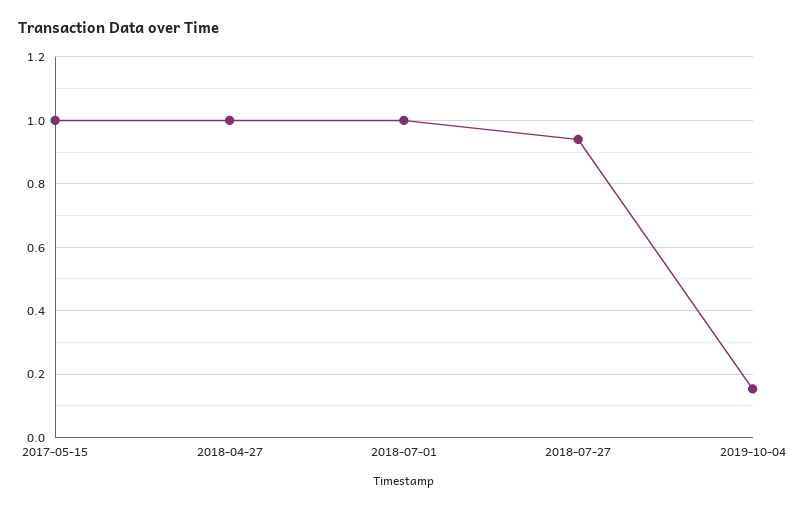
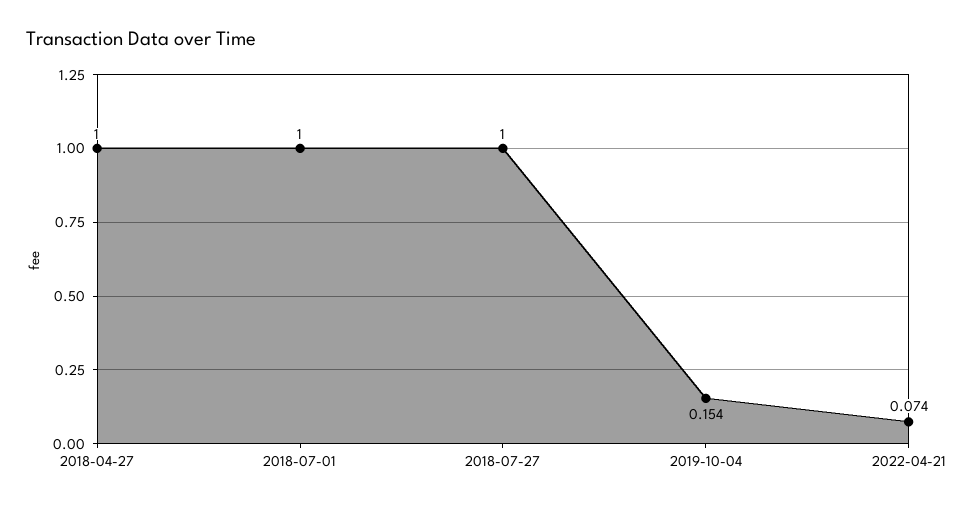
2017-05-15: 1 -> none
2018-07-27: 0.94 -> 1
2022-04-21: none -> 0.074

